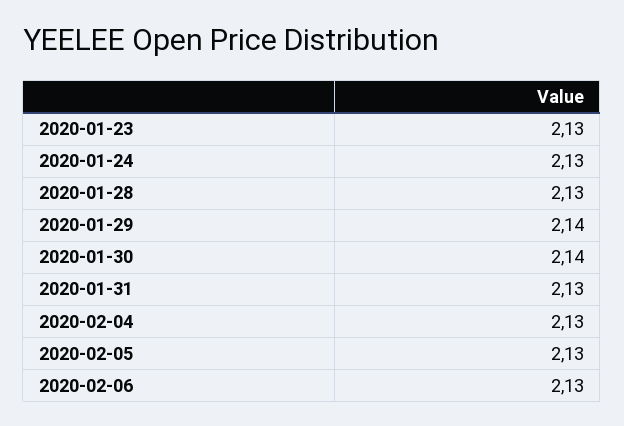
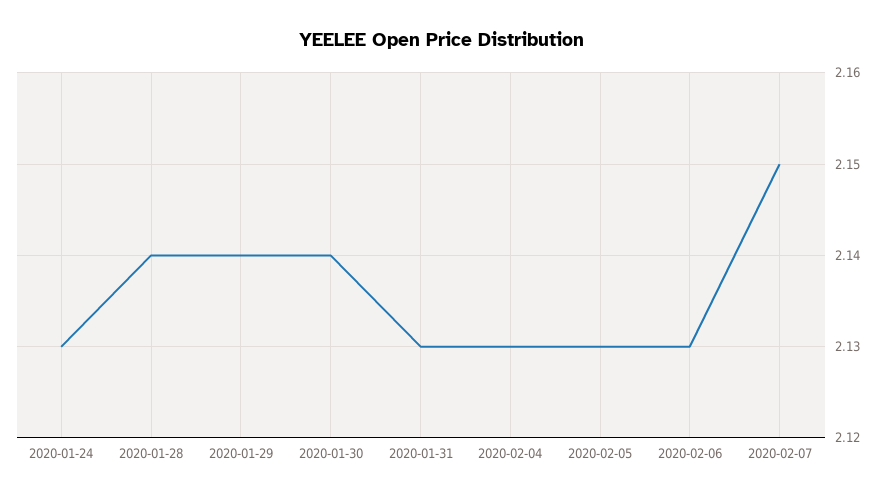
2020-01-23: 2.13 -> none
2020-01-28: 2.13 -> 2.14
2020-02-07: none -> 2.15

